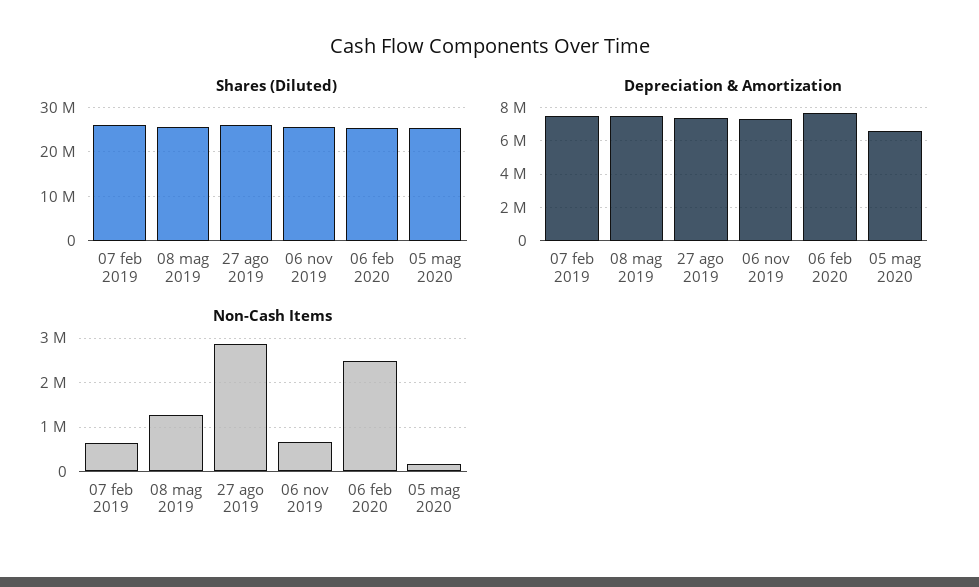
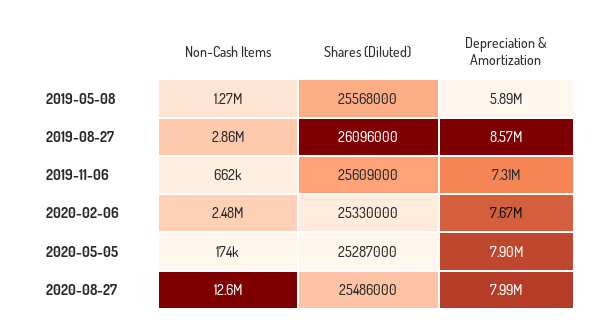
Shares (Diluted), 07 feb 2019: 26000000 -> none
Depreciation & Amortization, 07 feb 2019: 7500000 -> none
Depreciation & Amortization, 08 mag 2019: 7500000 -> 5890000
Depreciation & Amortization, 27 ago 2019: 7500000 -> 8570000
Depreciation & Amortization, 05 mag 2020: 6500000 -> 7900000
Non-Cash Items, 07 feb 2019: 600000 -> none
Non-Cash Items, 2020-08-27: none -> 12600000
Shares (Diluted), 2020-08-27: none -> 25486000
Depreciation & Amortization, 2020-08-27: none -> 7990000

